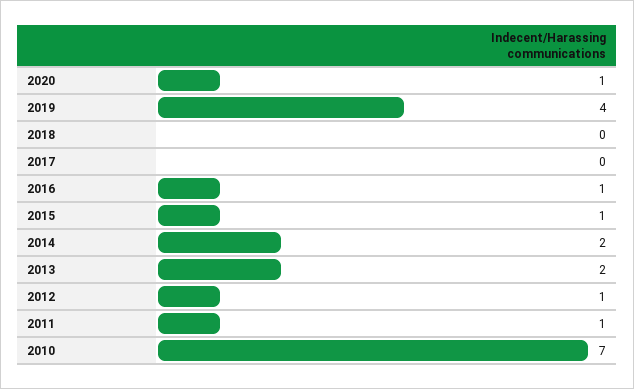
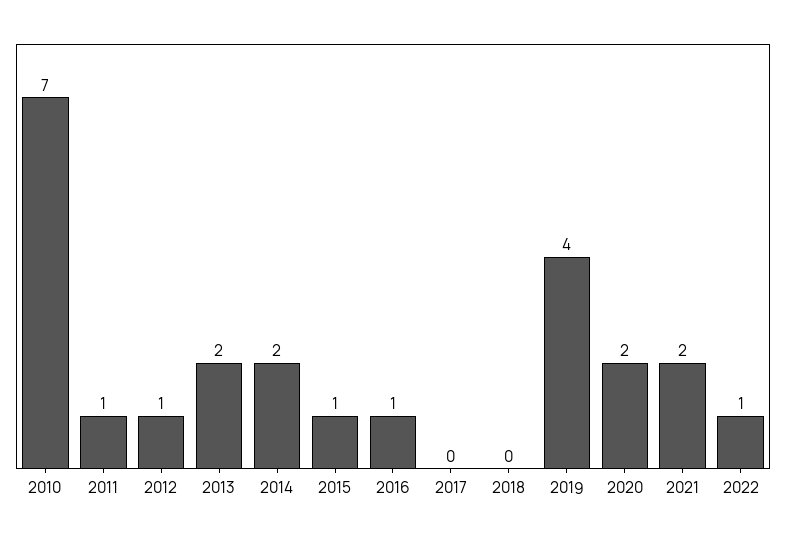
2020: 1 -> 2
2021: none -> 2
2022: none -> 1

